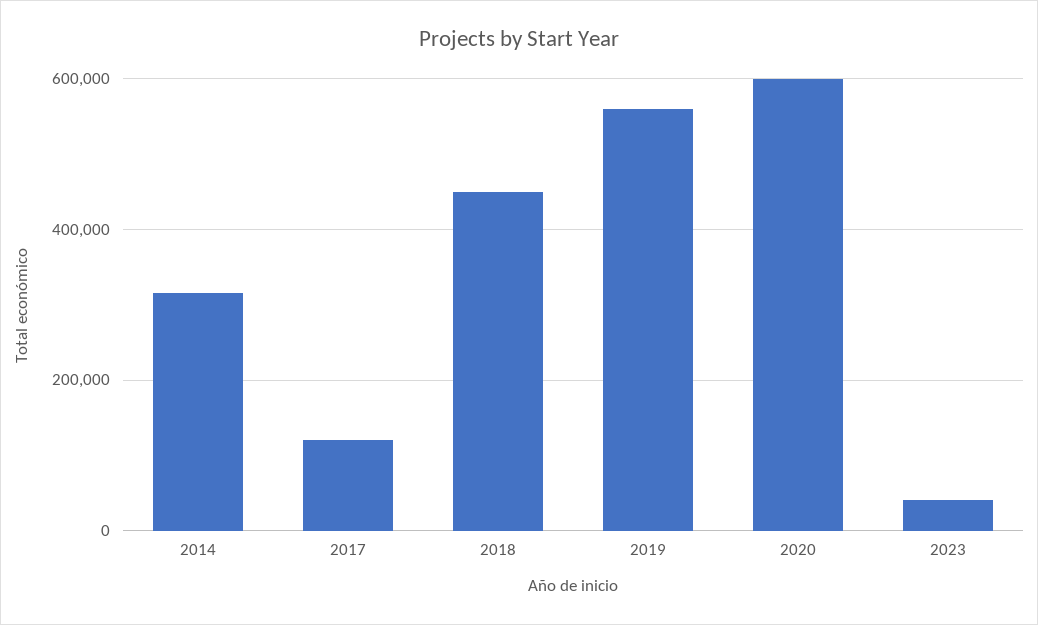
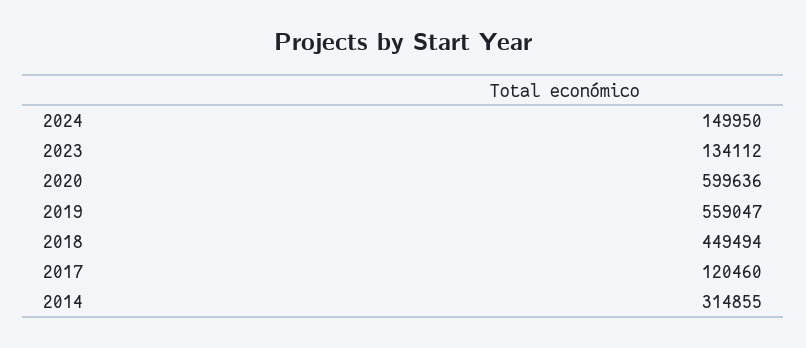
2023: 40000 -> 134112
2024: none -> 149950

